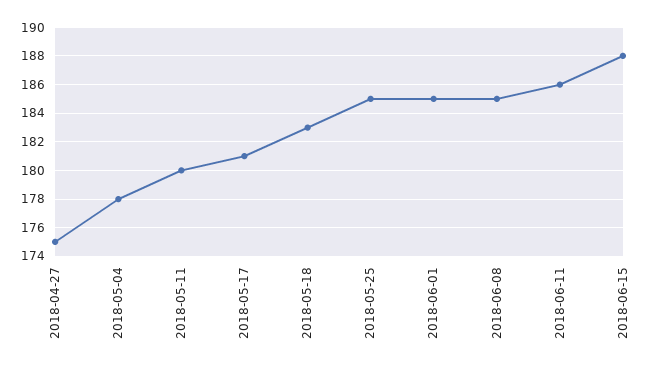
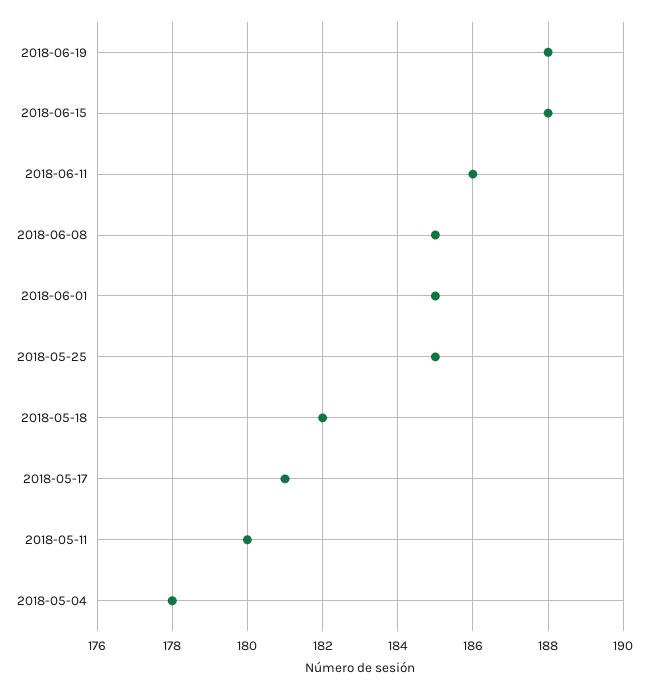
2018-04-27: 175 -> none
2018-05-18: 183 -> 182
2018-06-19: none -> 188

